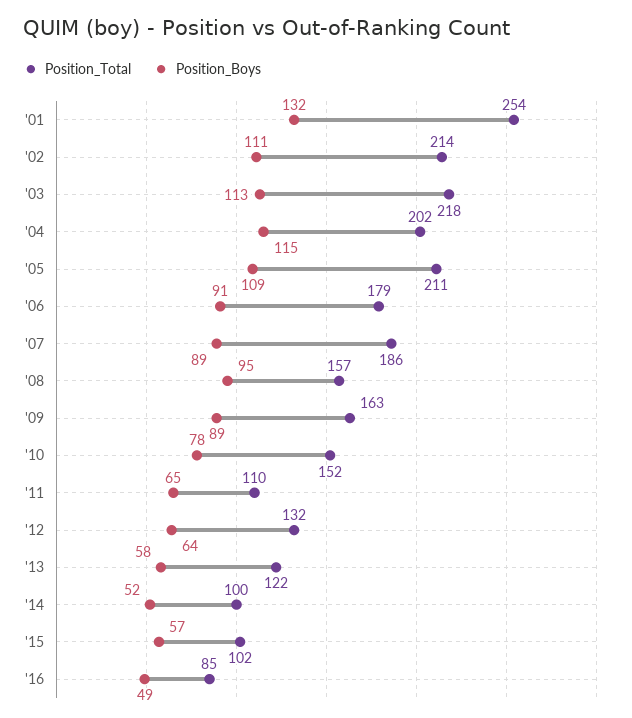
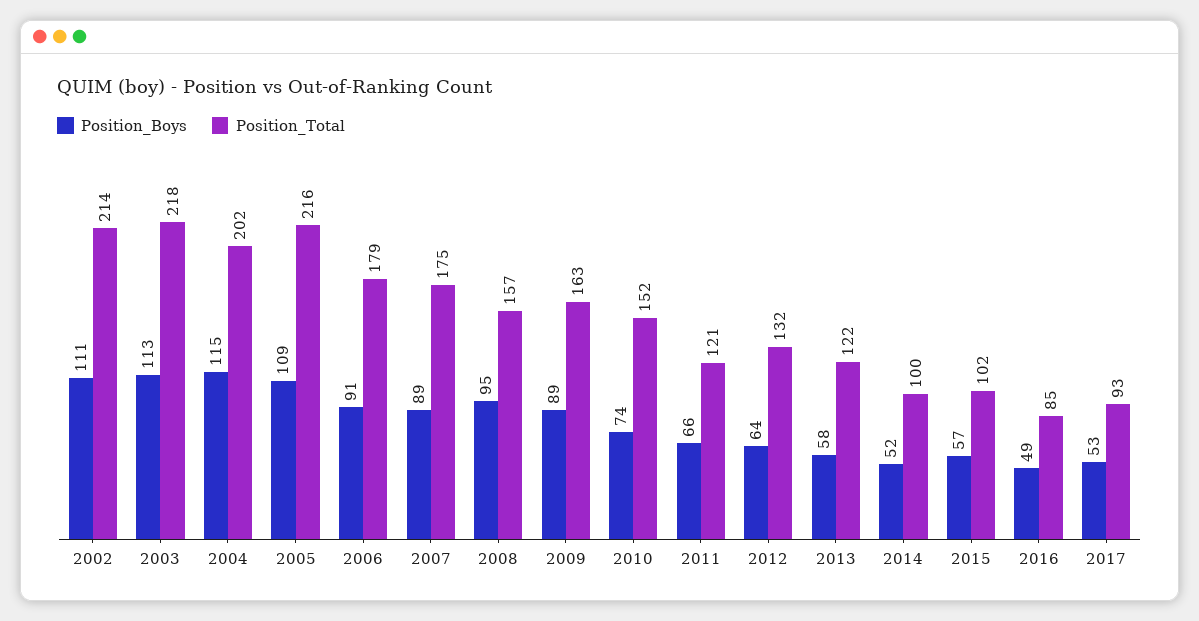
Position_Total, '01: 254 -> none
Position_Boys, '01: 132 -> none
Position_Total, '05: 211 -> 216
Position_Total, '07: 186 -> 175
Position_Boys, '10: 78 -> 74
Position_Total, '11: 110 -> 121
Position_Boys, '11: 65 -> 66
Position_Boys, 2017: none -> 53
Position_Total, 2017: none -> 93

